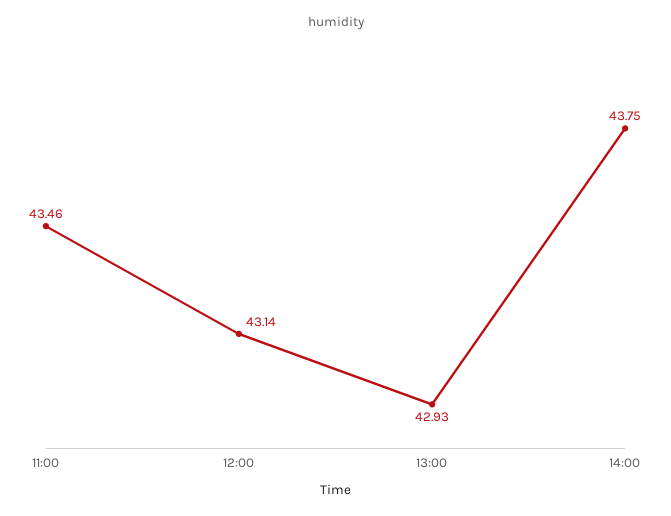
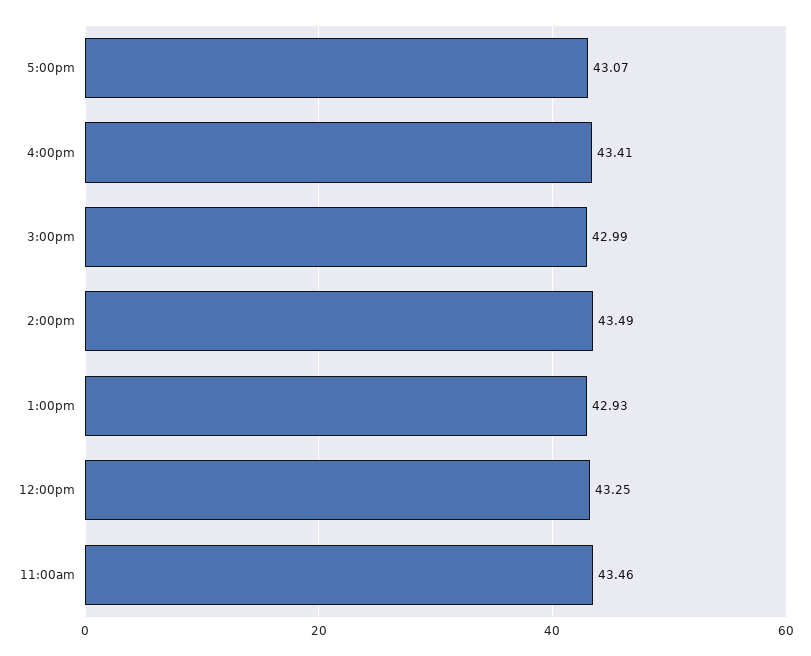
12:00: 43.14 -> 43.25
14:00: 43.75 -> 43.49
5:00pm: none -> 43.07
4:00pm: none -> 43.41
3:00pm: none -> 42.99

